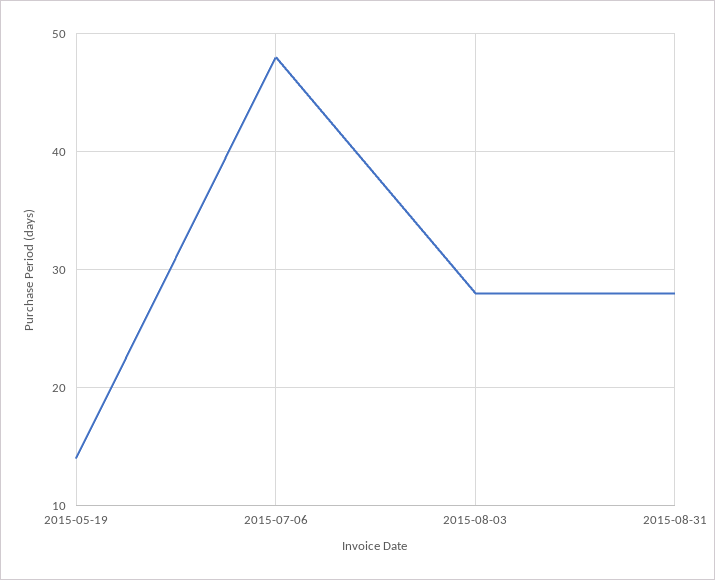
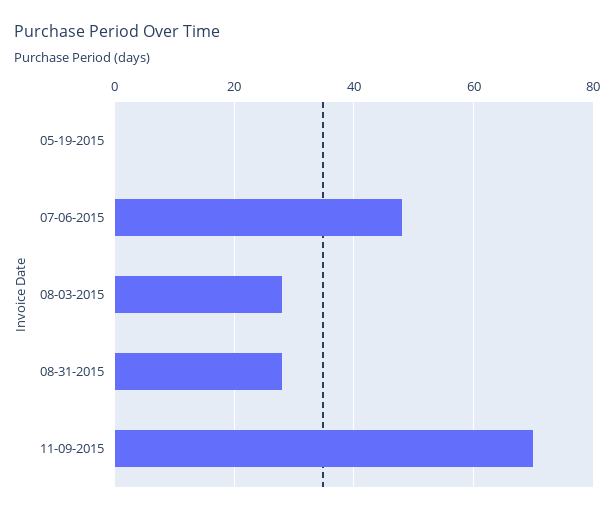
2015-05-19: 14 -> 0
11-09-2015: none -> 70

